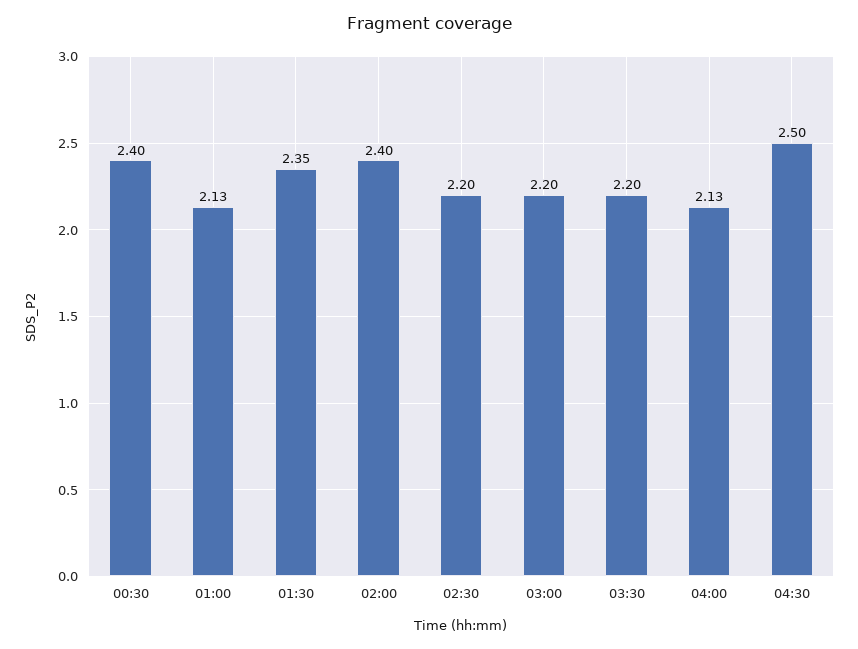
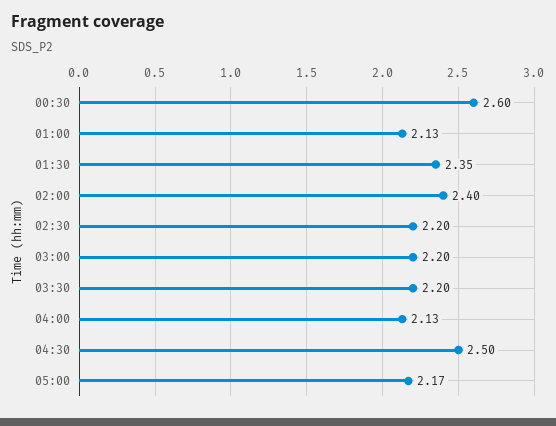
00:30: 2.4 -> 2.6
05:00: none -> 2.17

